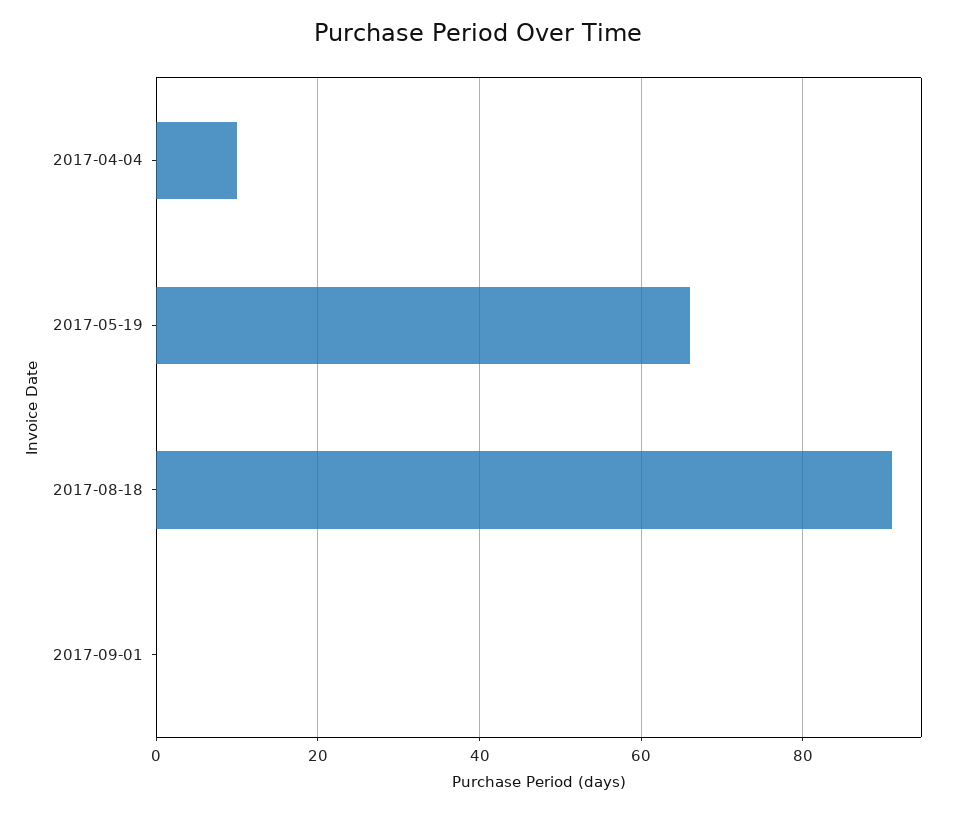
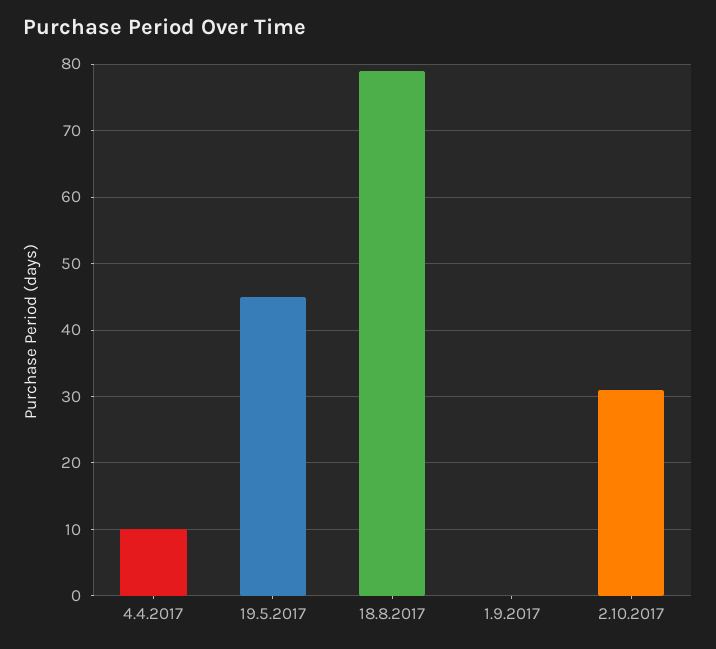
2017-05-19: 65 -> 45
2017-08-18: 90 -> 79
2.10.2017: none -> 31

